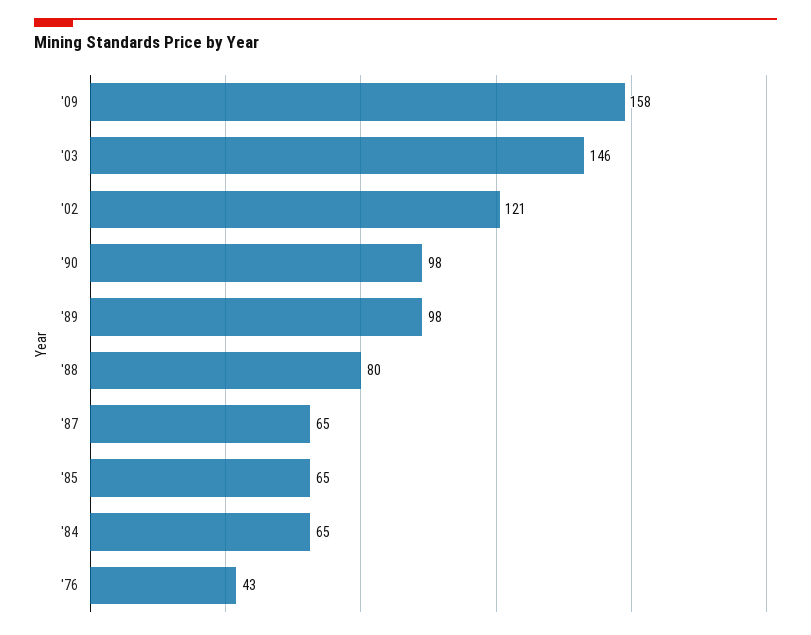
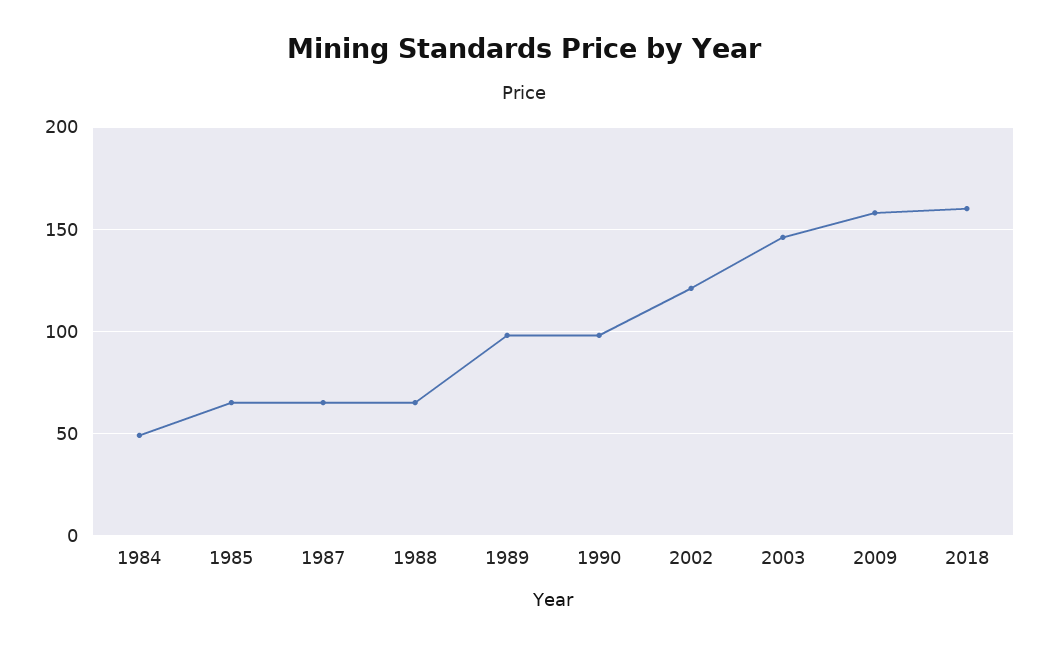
'88: 80 -> 65
'84: 65 -> 50
'76: 43 -> none
2018: none -> 160

